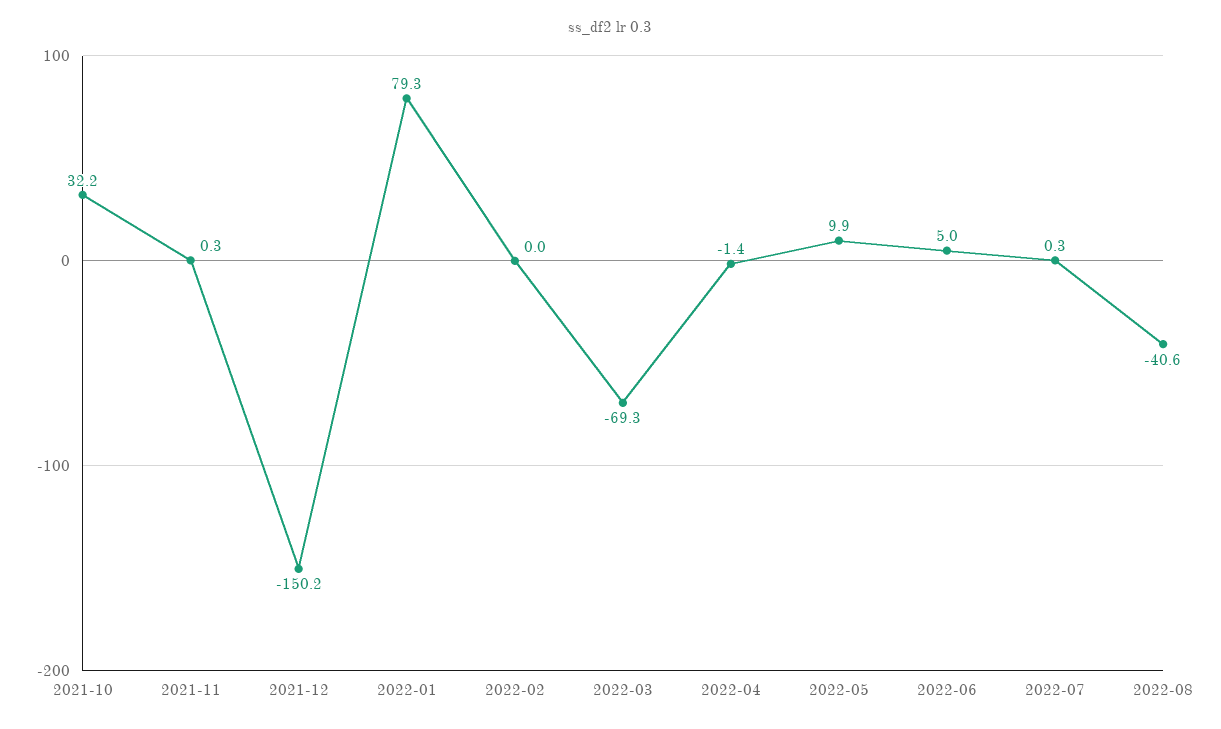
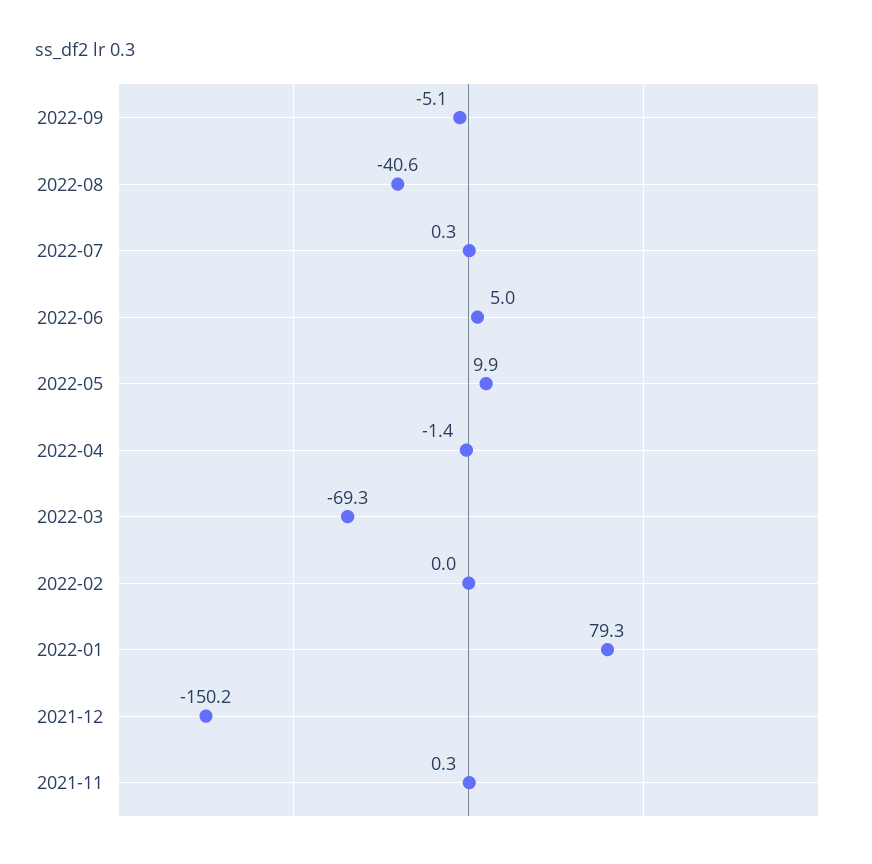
2021-10: 32.2 -> none
2022-09: none -> -5.1

